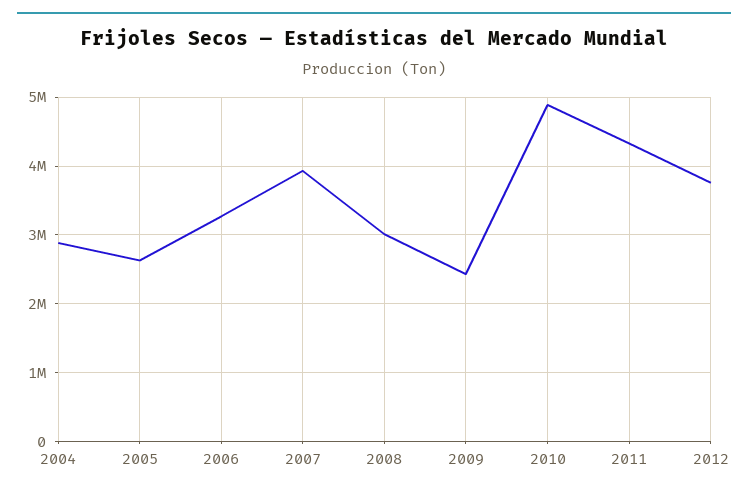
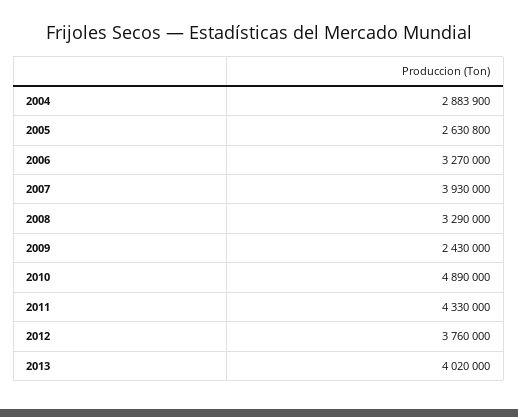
2008: 3000000 -> 3290000
2013: none -> 4020000

